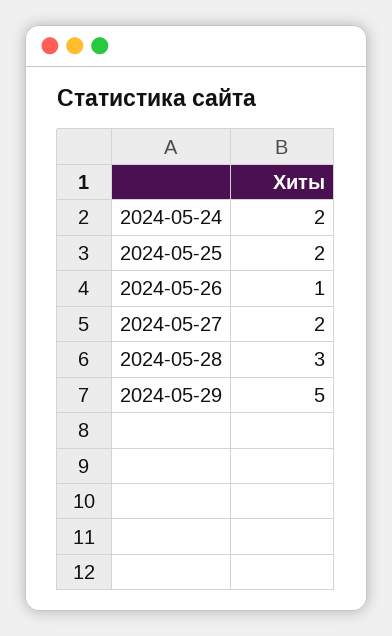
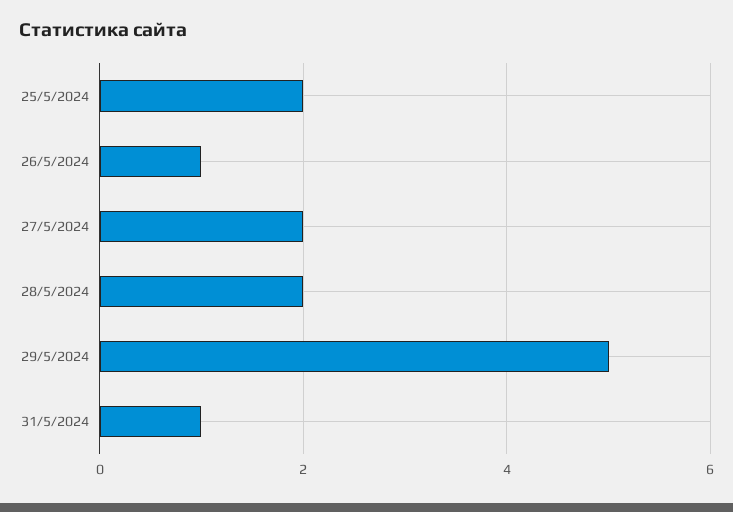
2024-05-24: 2 -> none
2024-05-28: 3 -> 2
31/5/2024: none -> 1

